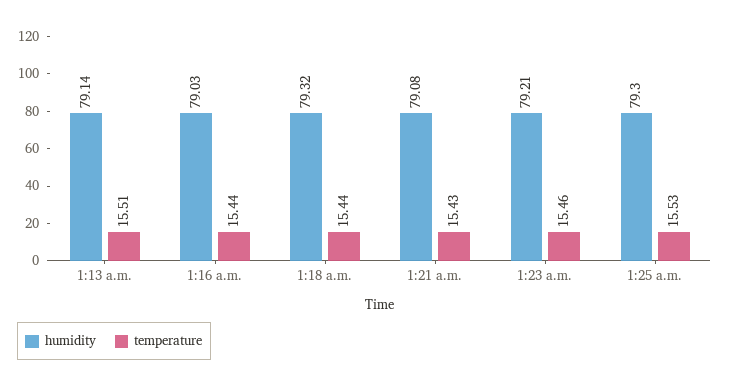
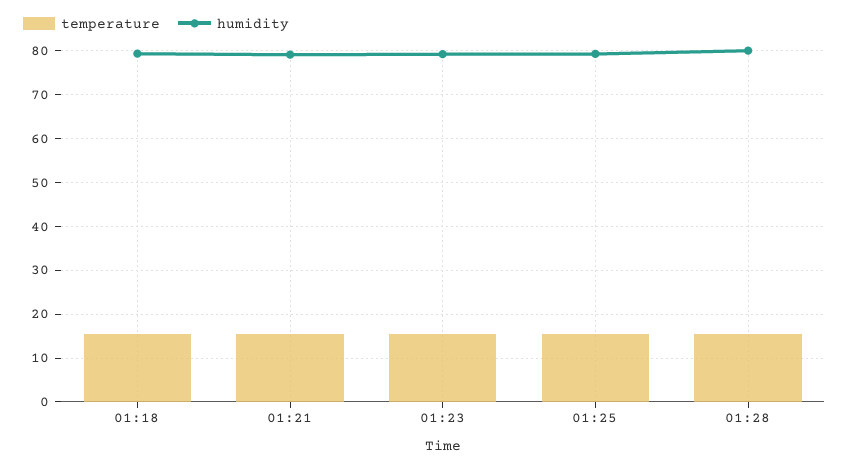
humidity, 1:13 a.m.: 79.14 -> none
temperature, 1:13 a.m.: 15.51 -> none
humidity, 1:16 a.m.: 79.03 -> none
temperature, 1:16 a.m.: 15.44 -> none
temperature, 01:28: none -> 16
humidity, 01:28: none -> 80

